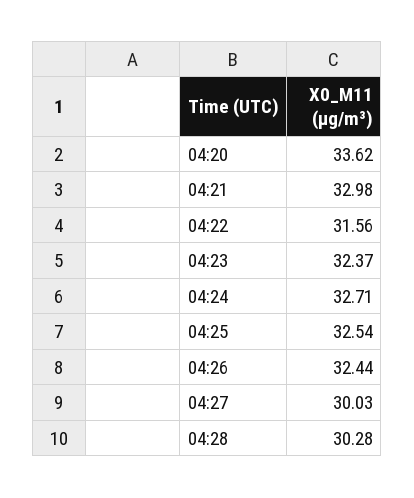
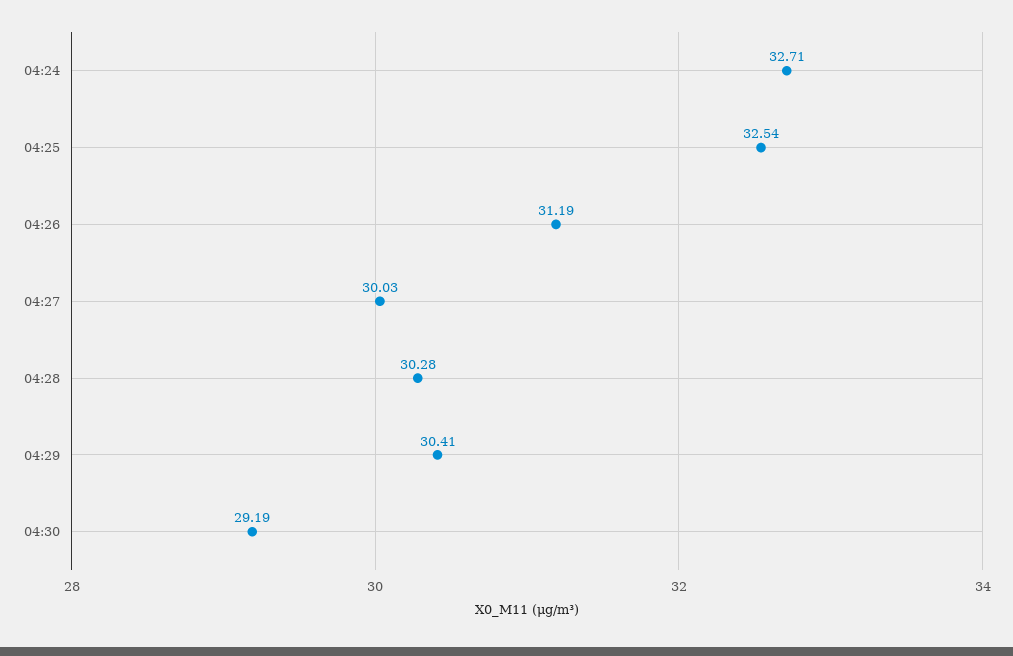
04:20: 33.62 -> none
04:21: 32.98 -> none
04:22: 31.56 -> none
04:23: 32.37 -> none
04:26: 32.44 -> 31.19
04:29: none -> 30.41
04:30: none -> 29.19

